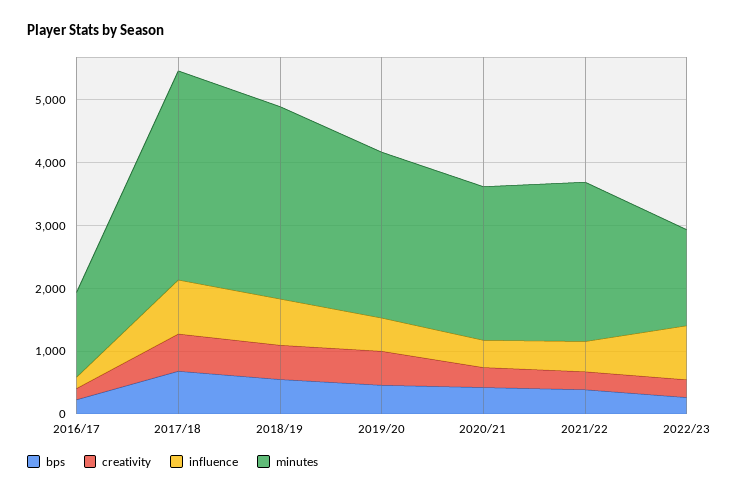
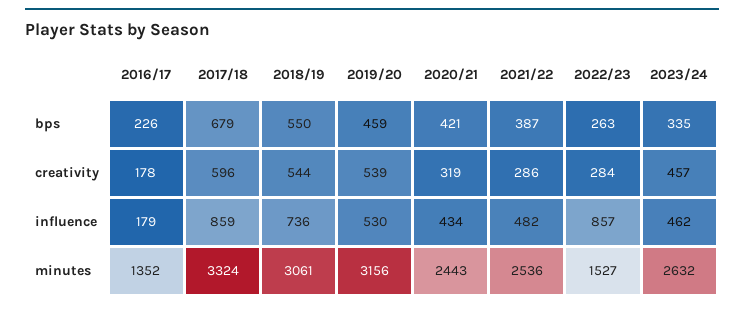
minutes, 2019/20: 2600 -> 3156
bps, 2023/24: none -> 335
creativity, 2023/24: none -> 457
influence, 2023/24: none -> 462
minutes, 2023/24: none -> 2632

